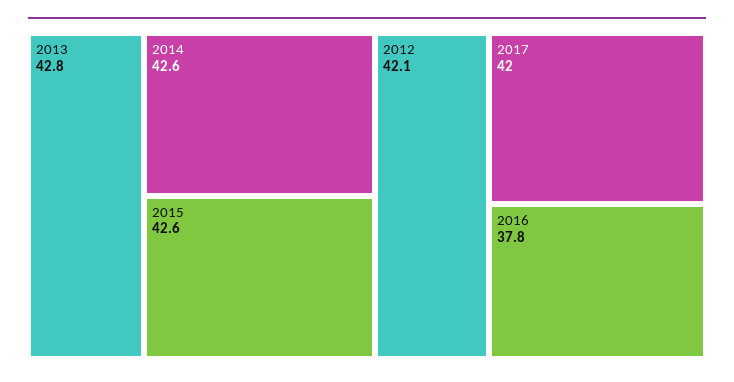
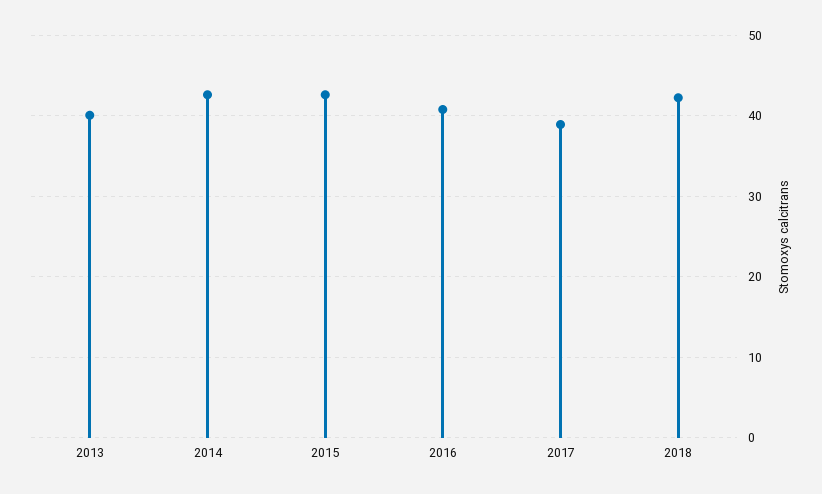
2013: 42.8 -> 40
2012: 42.1 -> none
2017: 42 -> 39
2016: 37.8 -> 41
2018: none -> 42

